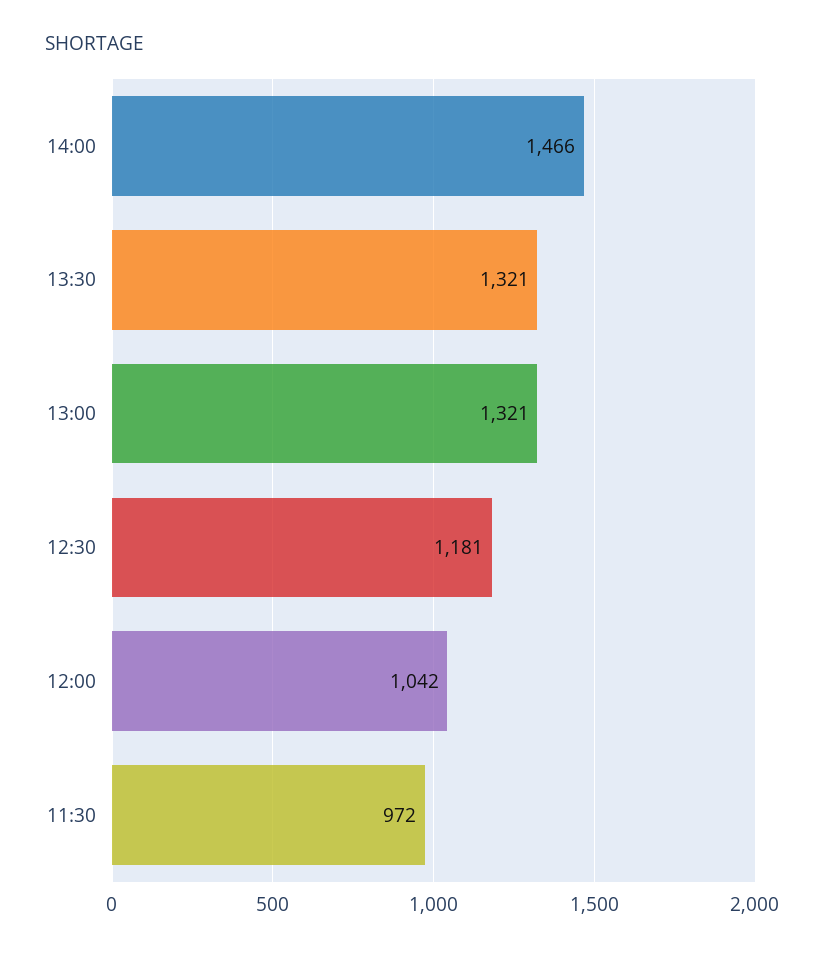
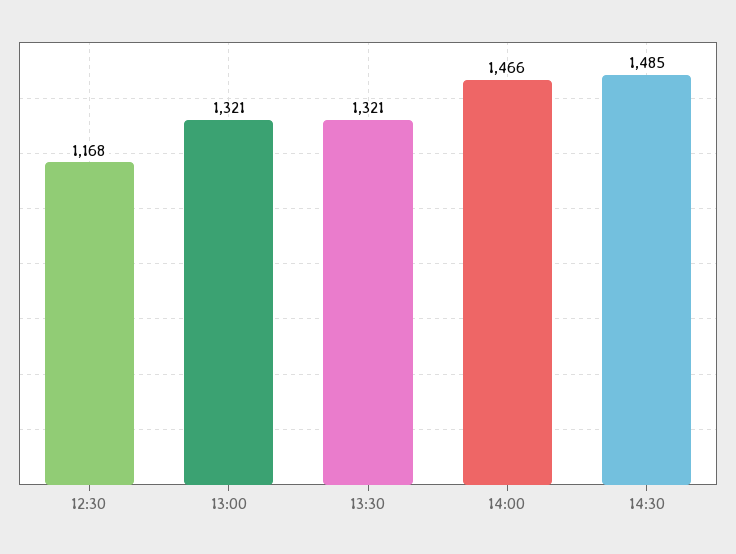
12:30: 1181 -> 1168
12:00: 1042 -> none
11:30: 972 -> none
14:30: none -> 1485

